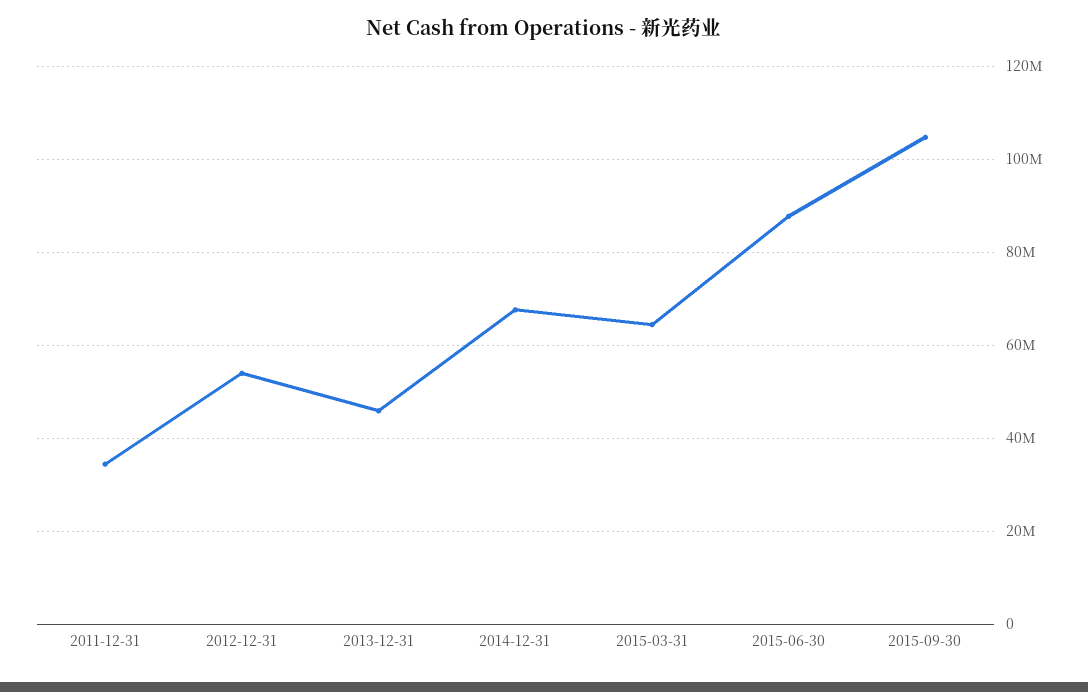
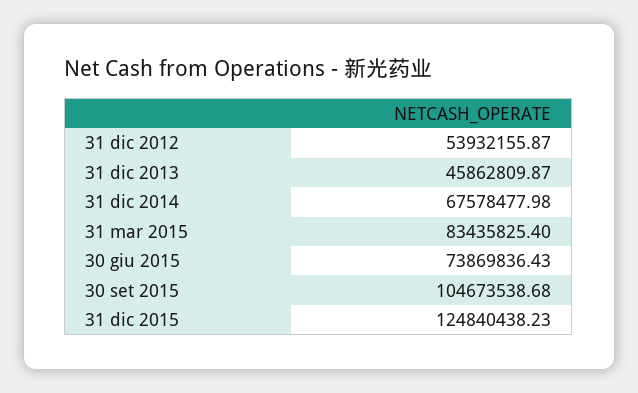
2011-12-31: 34000000 -> none
2015-03-31: 64000000 -> 83435825.4
2015-06-30: 88000000 -> 73869836.43
31 dic 2015: none -> 124840438.23

